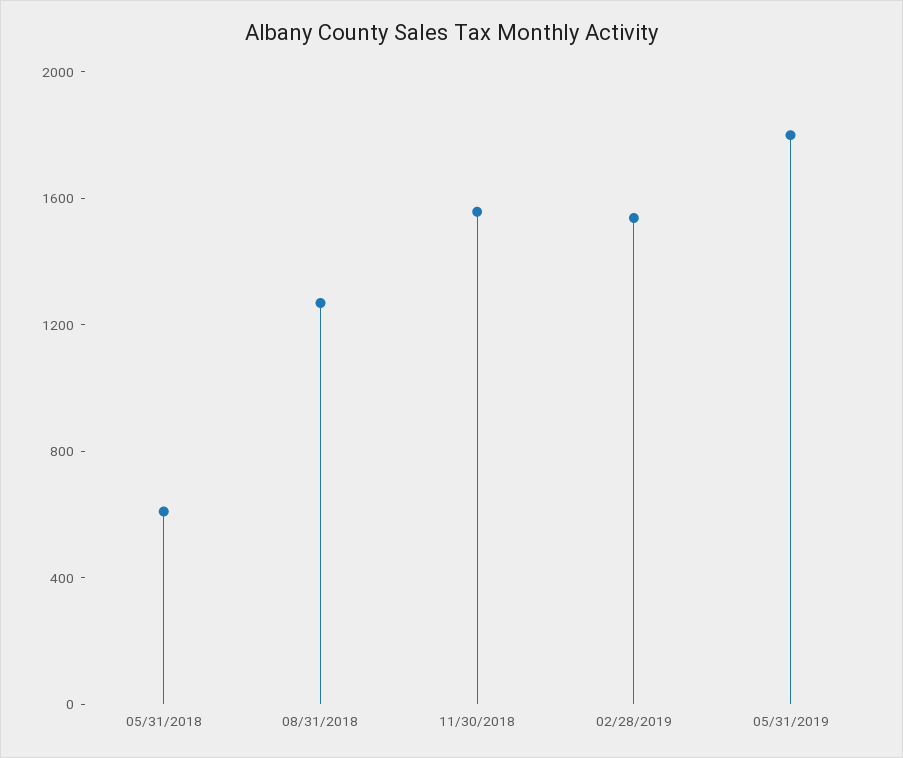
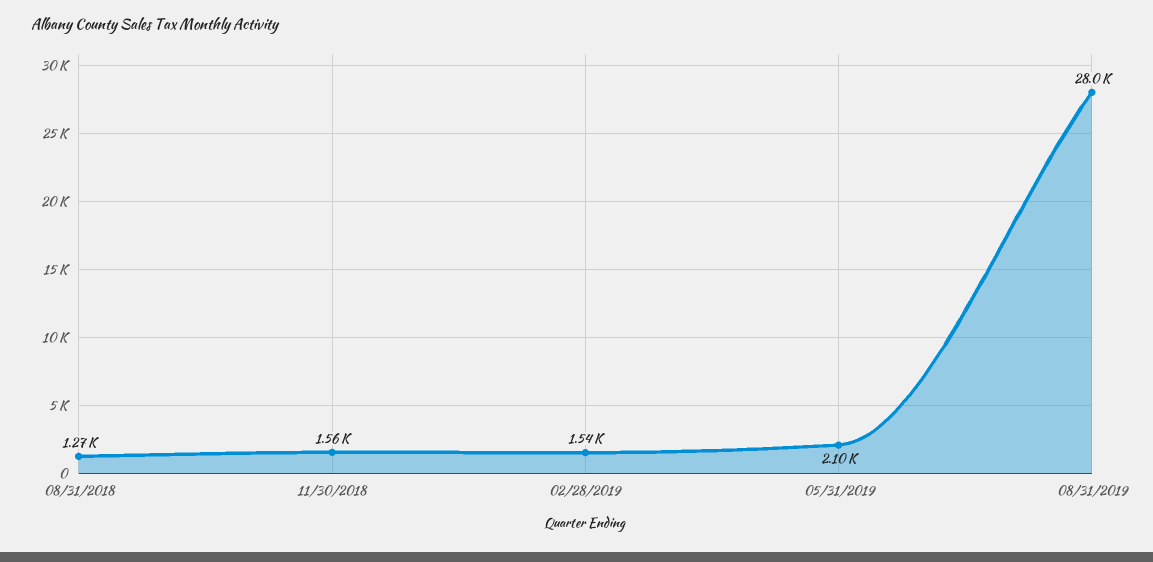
05/31/2018: 600 -> none
05/31/2019: 1800 -> 2100
08/31/2019: none -> 28000

